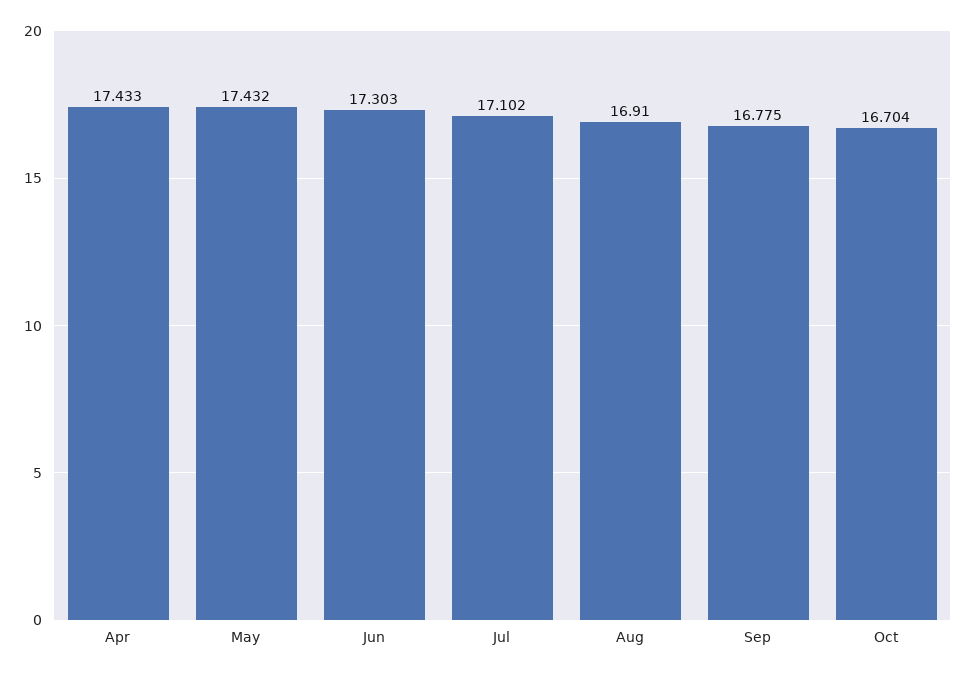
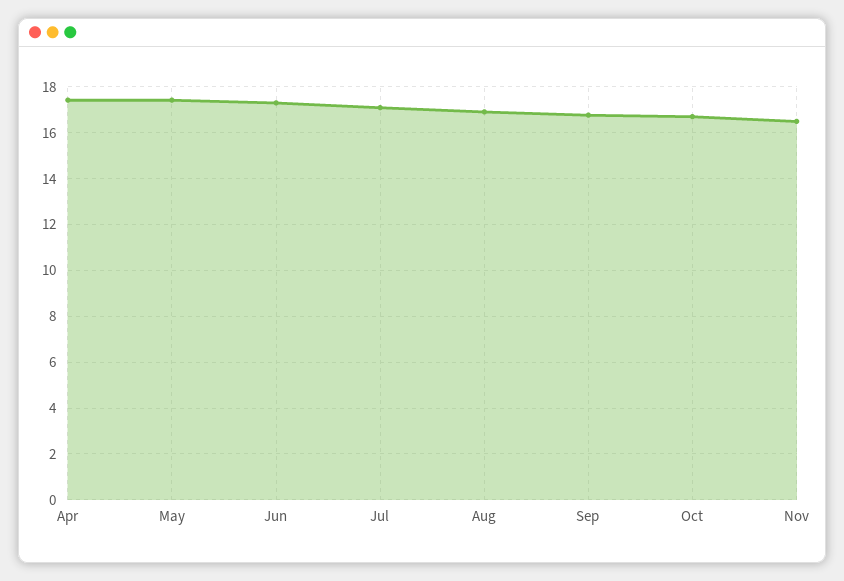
Nov: none -> 16.5

